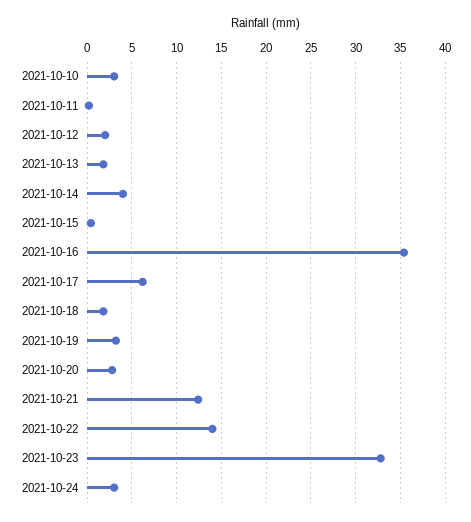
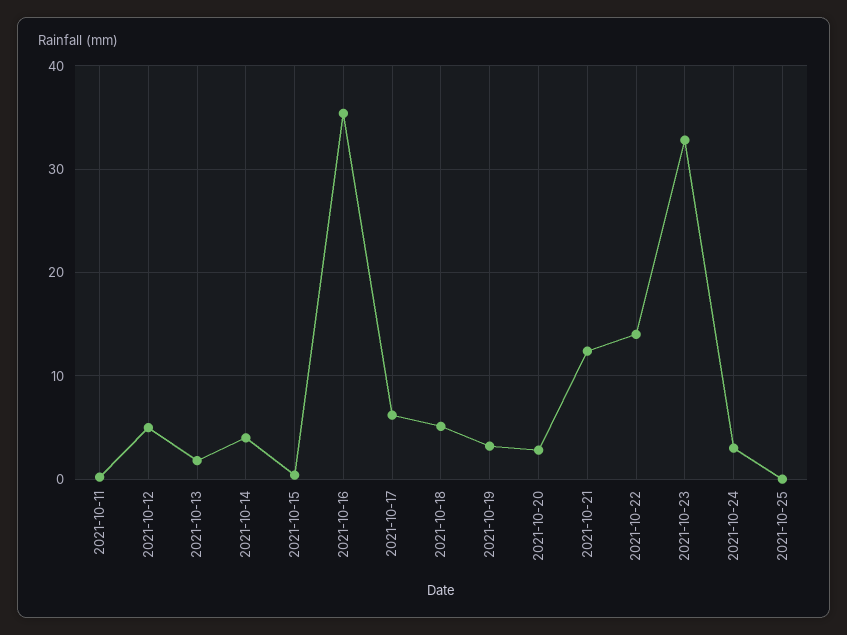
2021-10-10: 3 -> none
2021-10-12: 2 -> 5
2021-10-18: 2 -> 5
2021-10-25: none -> 0

